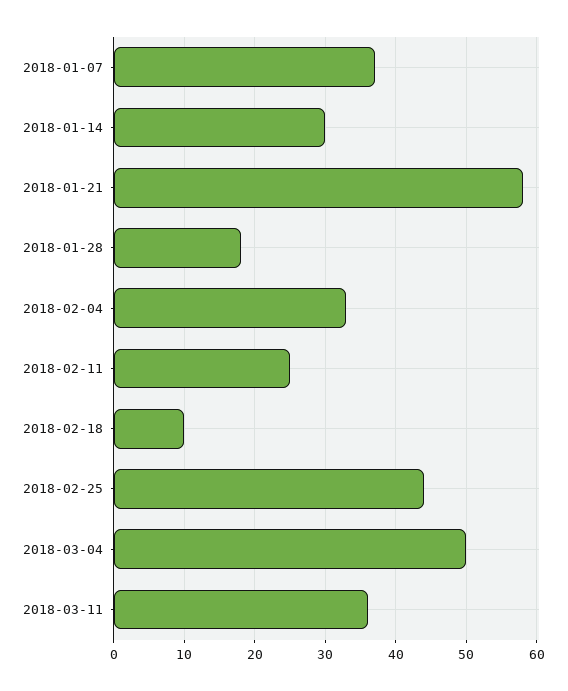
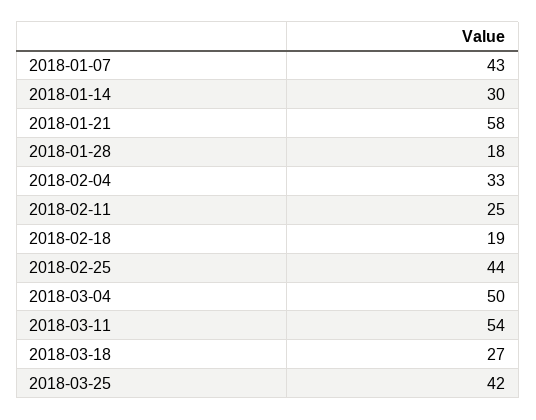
2018-01-07: 37 -> 43
2018-02-18: 10 -> 19
2018-03-11: 36 -> 54
2018-03-18: none -> 27
2018-03-25: none -> 42

